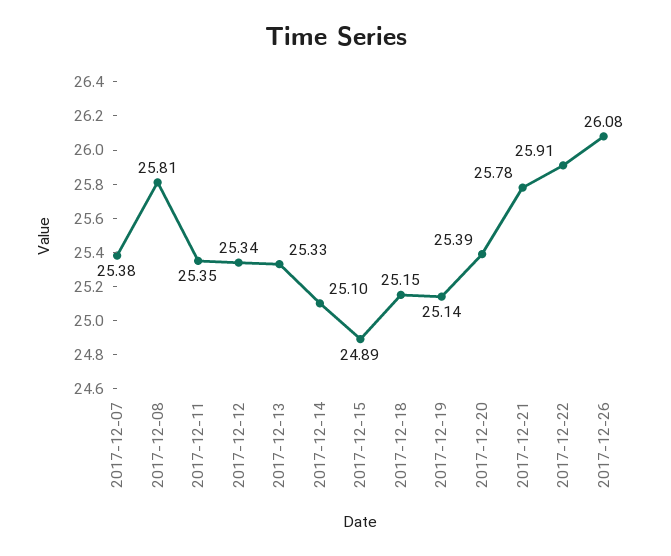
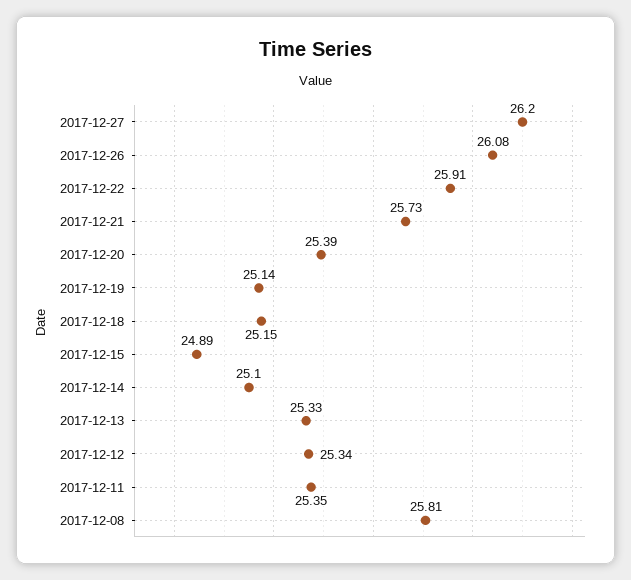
2017-12-07: 25.38 -> none
2017-12-21: 25.78 -> 25.73
2017-12-27: none -> 26.2

